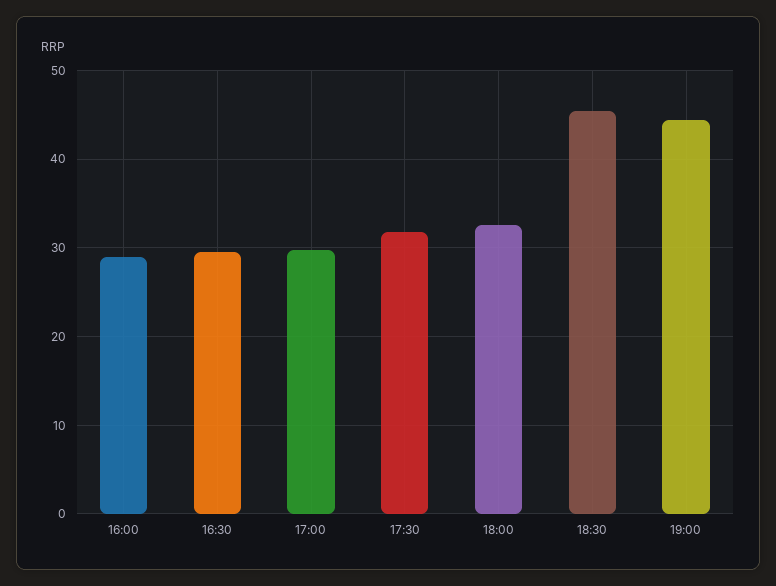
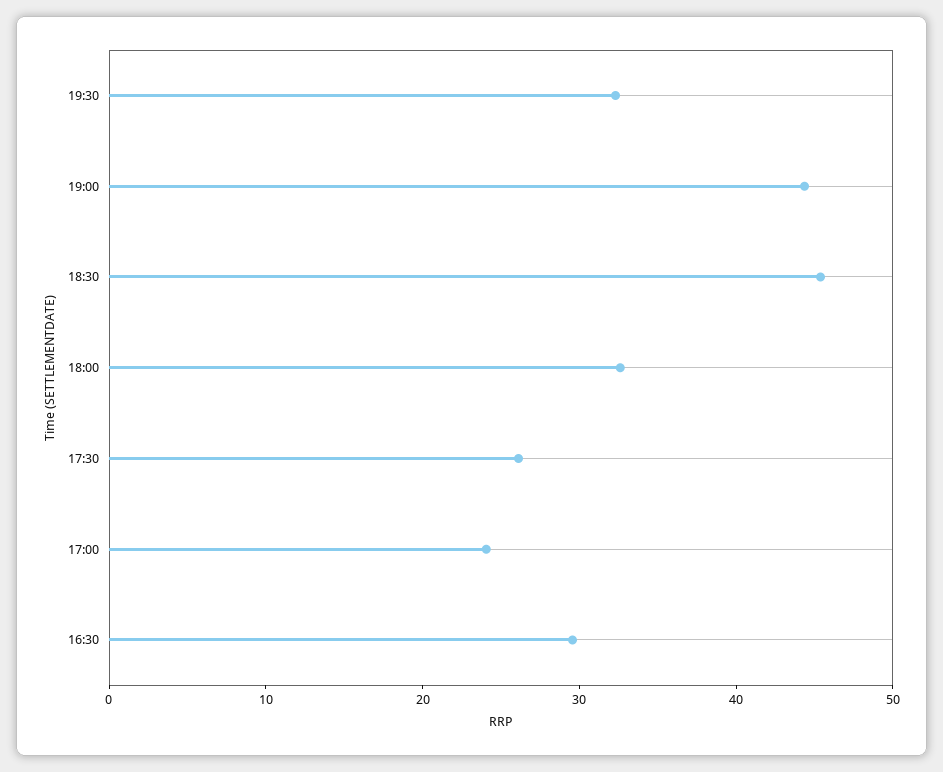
16:00: 29 -> none
17:00: 30 -> 24
17:30: 32 -> 26
19:30: none -> 32

